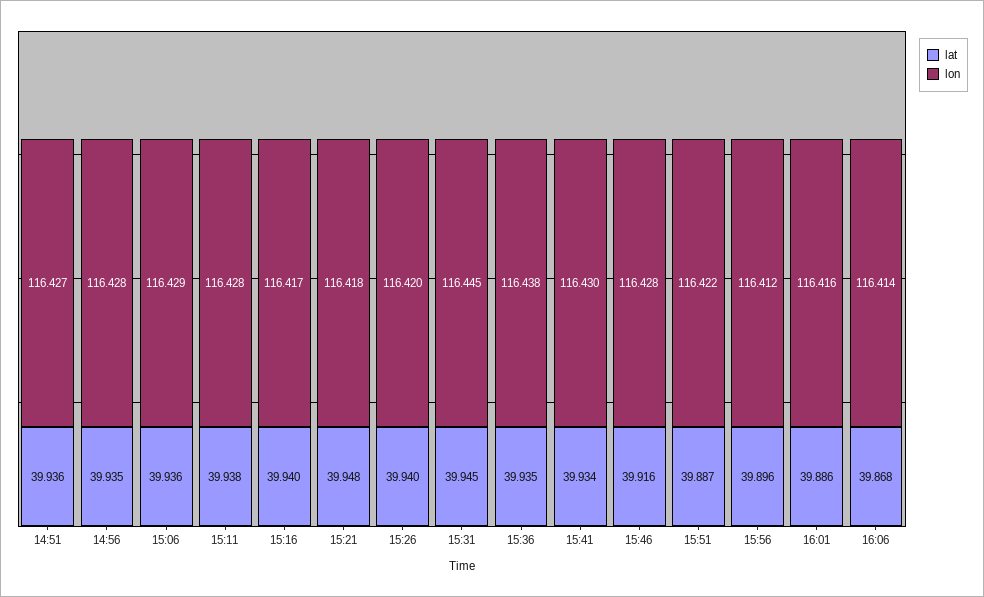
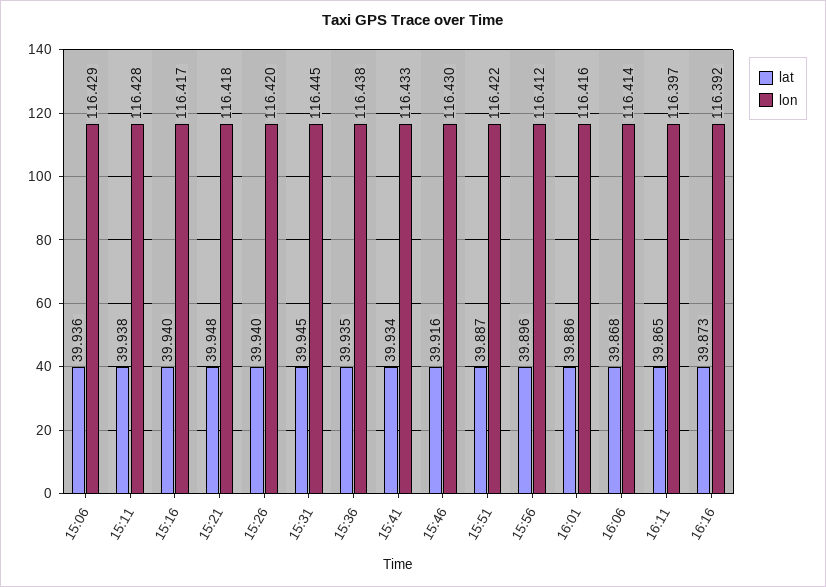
lat, 14:51: 39.936 -> none
lon, 14:51: 116.427 -> none
lat, 14:56: 39.935 -> none
lon, 14:56: 116.428 -> none
lon, 15:41: 116.43 -> 116.433
lon, 15:46: 116.428 -> 116.43
lat, 16:11: none -> 39.865
lon, 16:11: none -> 116.397
lat, 16:16: none -> 39.873
lon, 16:16: none -> 116.392

